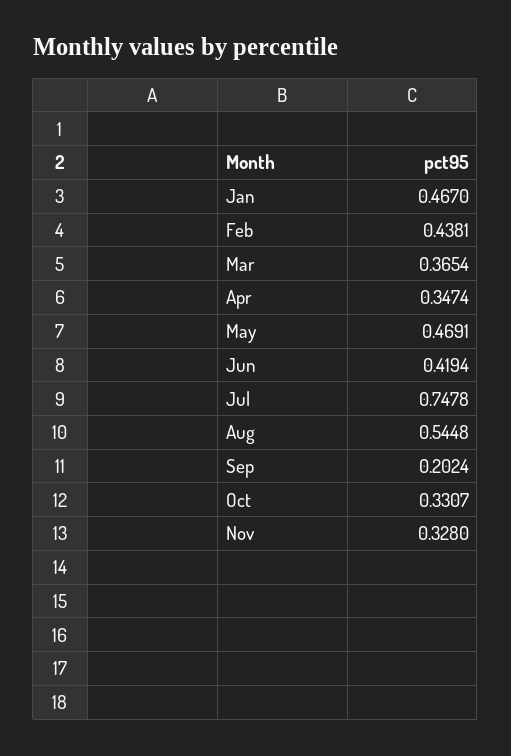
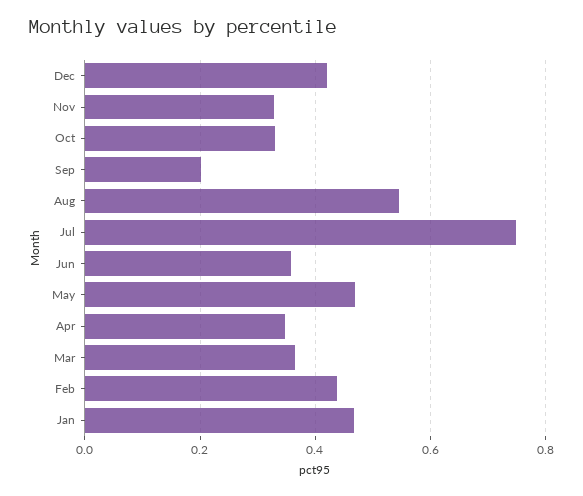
Jun: 0.4194 -> 0.36
Dec: none -> 0.42

